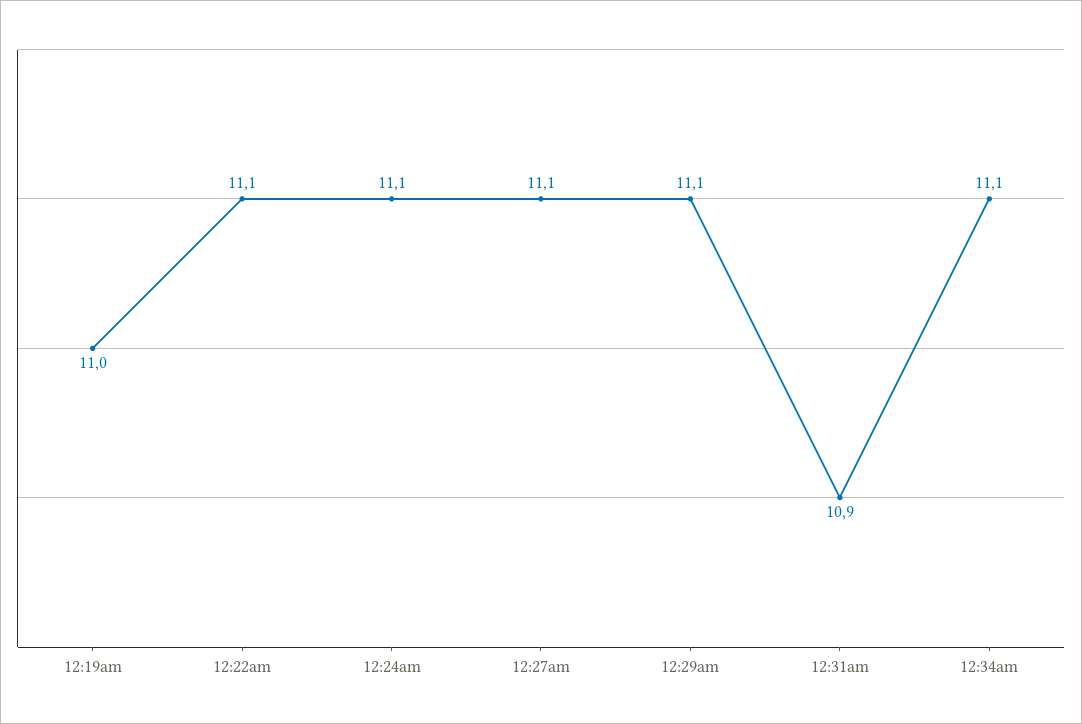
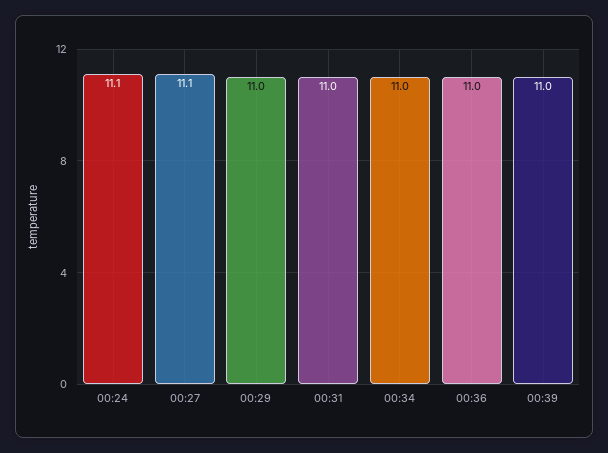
12:19am: 11 -> none
12:22am: 11.1 -> none
12:29am: 11.1 -> 11
12:31am: 10.9 -> 11
12:34am: 11.1 -> 11
00:36: none -> 11
00:39: none -> 11

